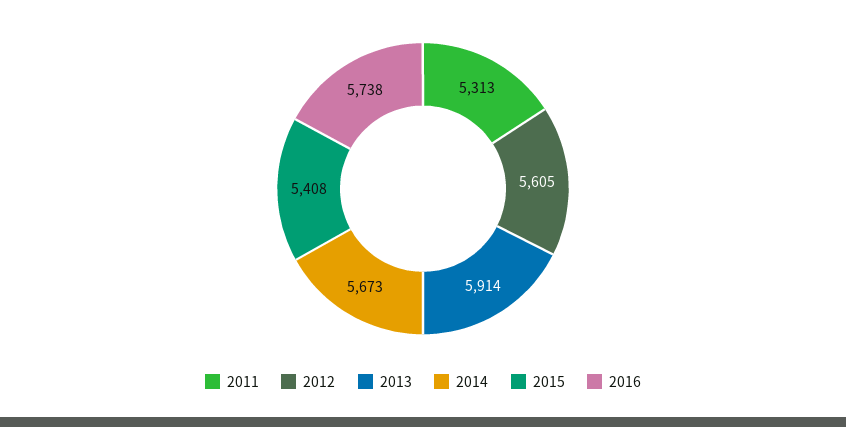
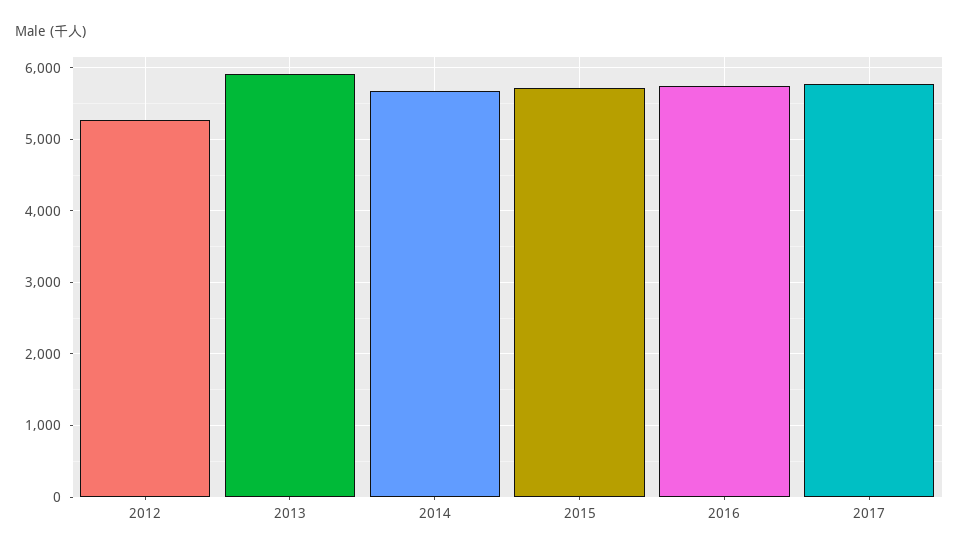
2011: 5313 -> none
2012: 5605 -> 5300
2015: 5408 -> 5700
2017: none -> 5800

